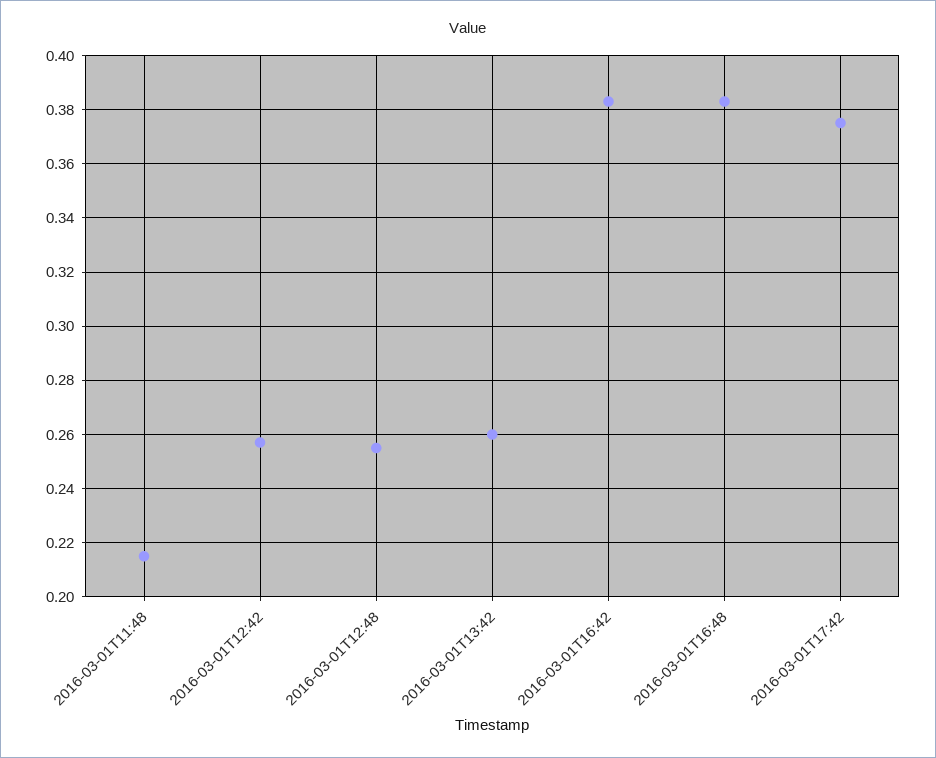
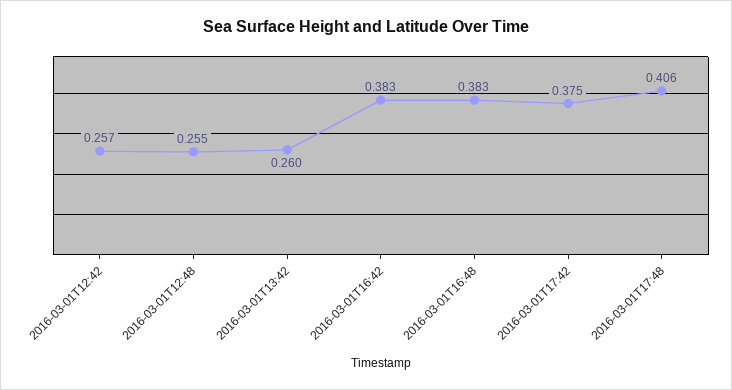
2016-03-01T11:48: 0.215 -> none
2016-03-01T17:48: none -> 0.406

